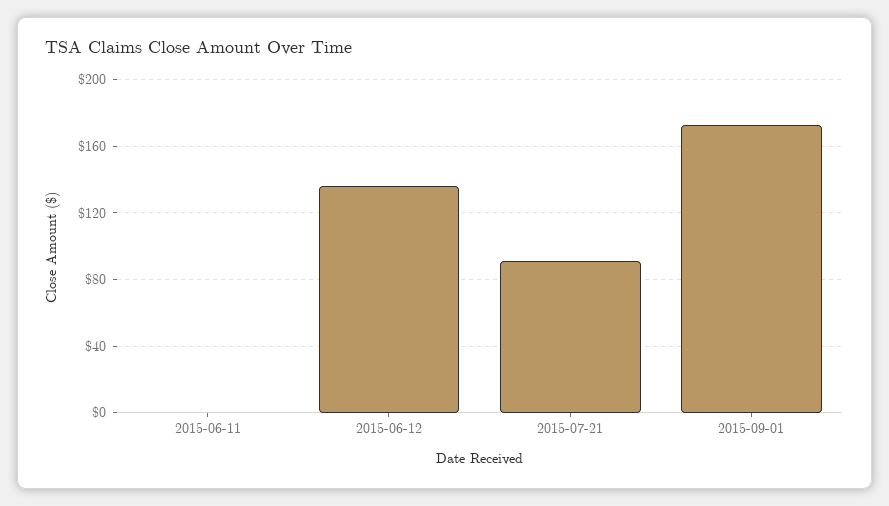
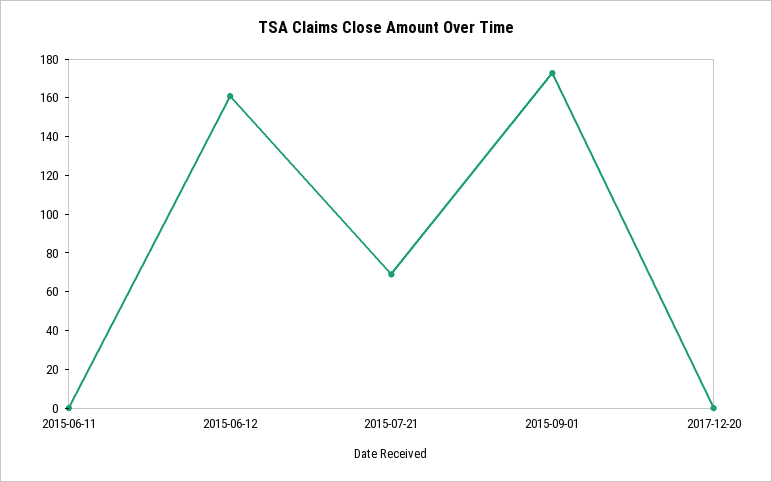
2015-06-12: 135 -> 160
2015-07-21: 90 -> 70
2017-12-20: none -> 0

